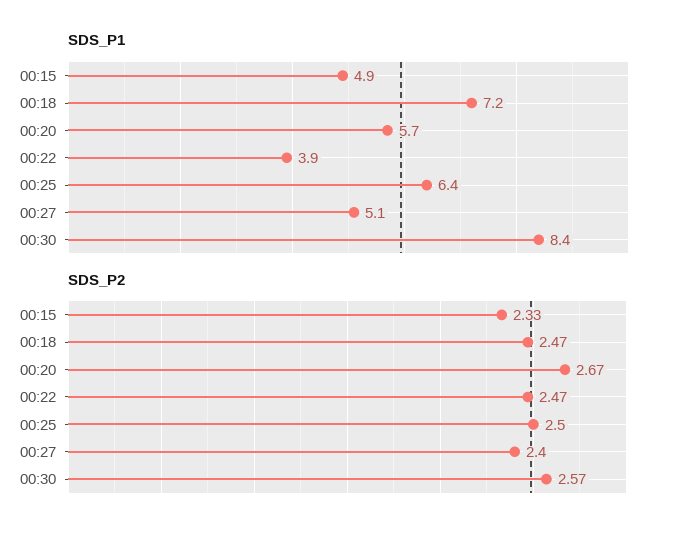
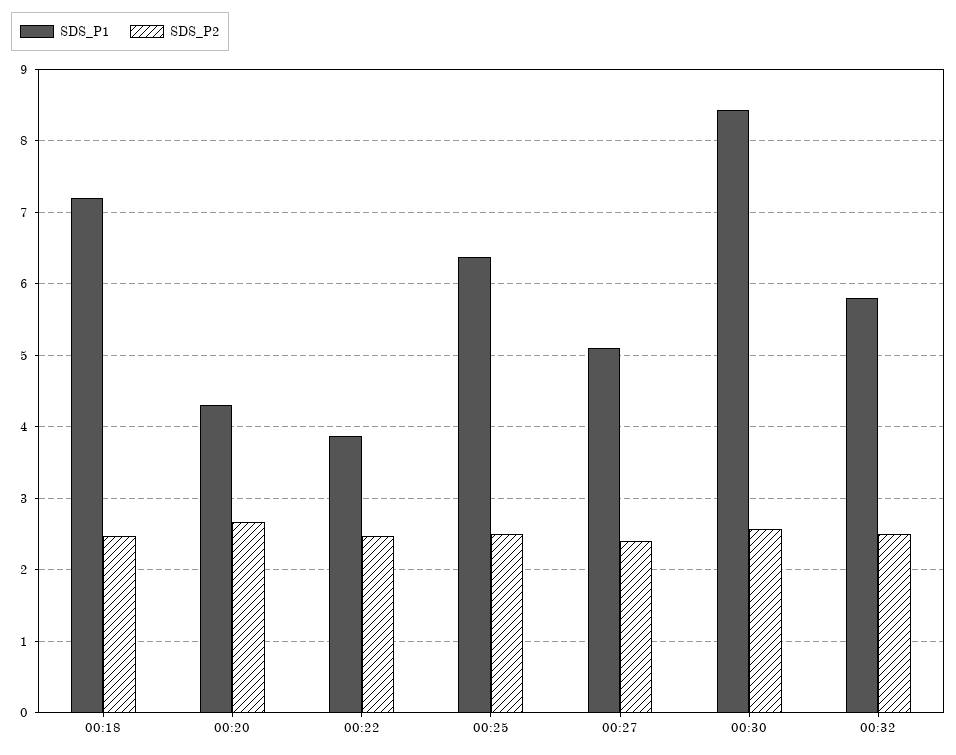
SDS_P1, 00:15: 4.9 -> none
SDS_P1, 00:20: 5.7 -> 4.3
SDS_P2, 00:15: 2.33 -> none
SDS_P1, 00:32: none -> 5.8
SDS_P2, 00:32: none -> 2.5

